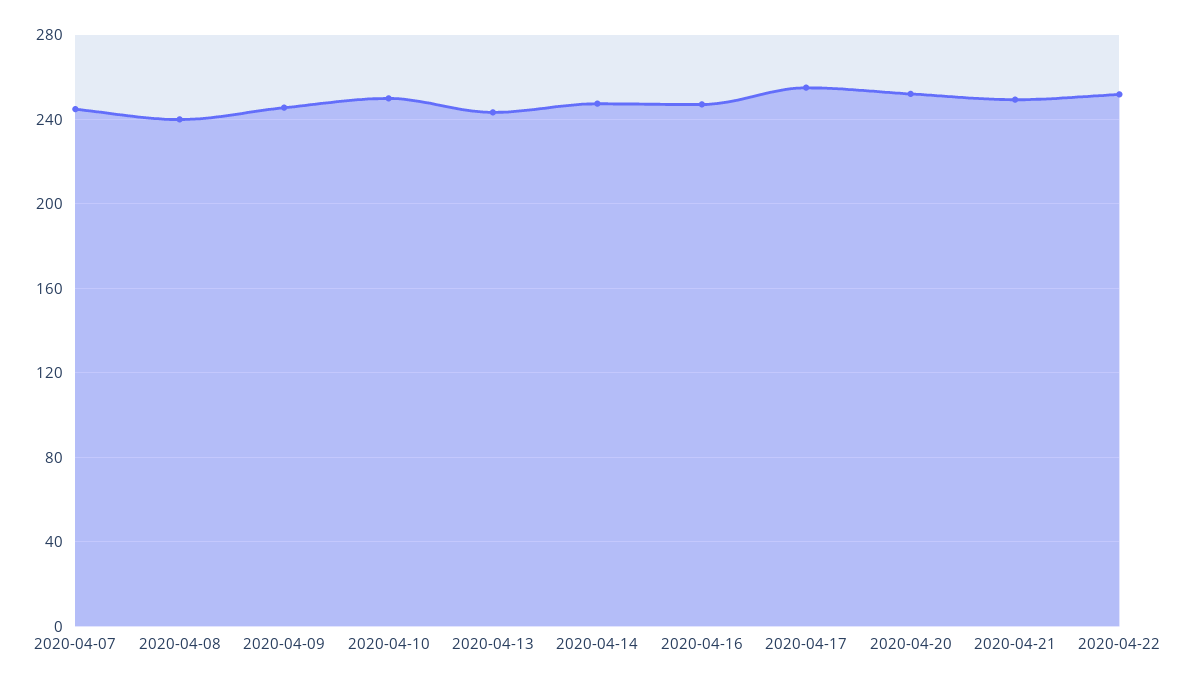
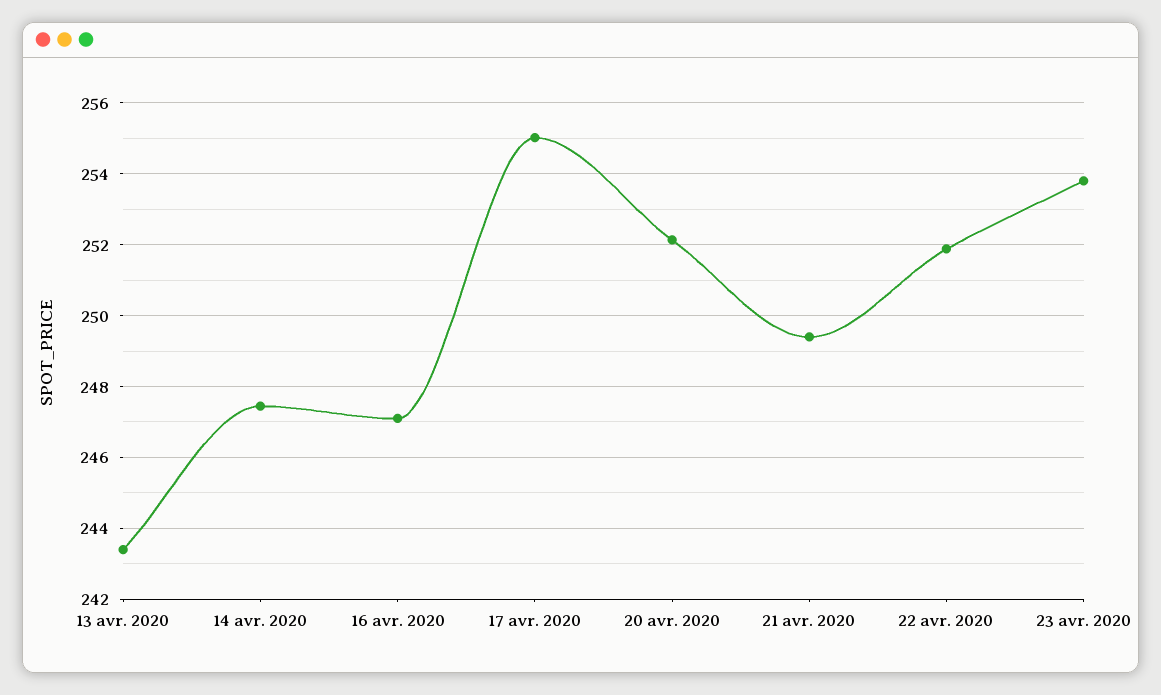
2020-04-07: 245 -> none
2020-04-08: 240 -> none
2020-04-09: 245 -> none
2020-04-10: 250 -> none
23 avr. 2020: none -> 253.8

